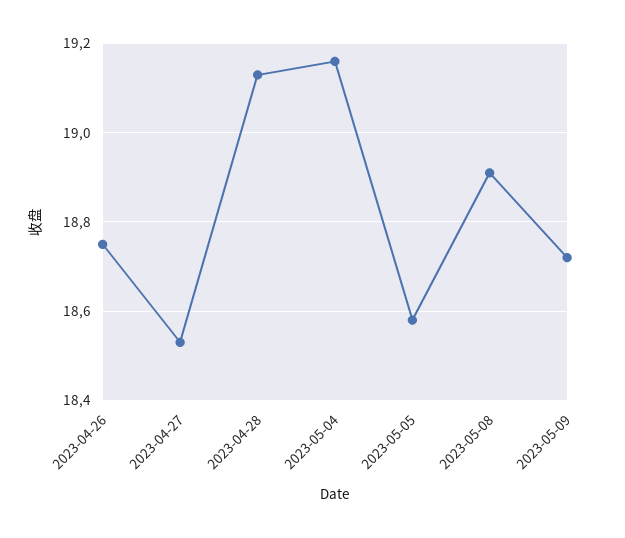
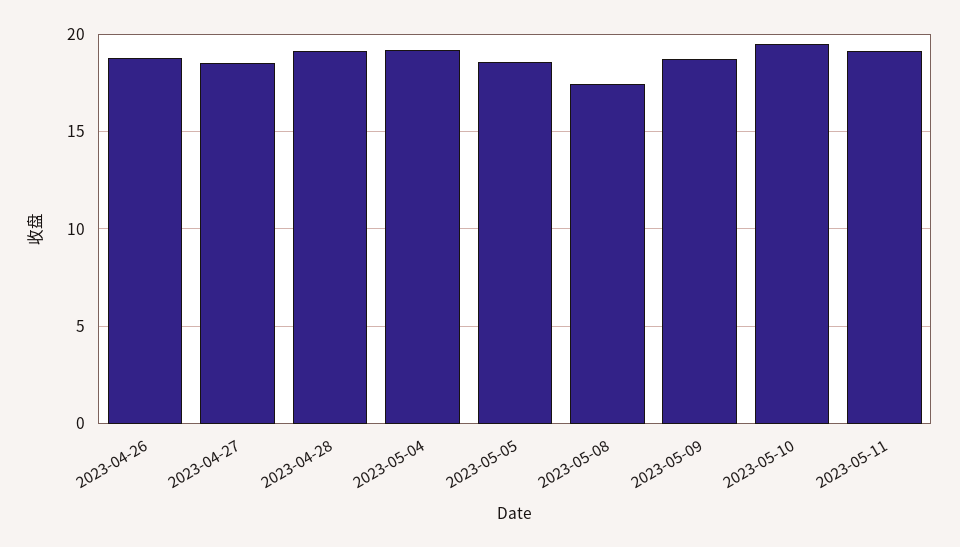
2023-05-08: 18.9 -> 17.5
2023-05-10: none -> 19.5
2023-05-11: none -> 19

